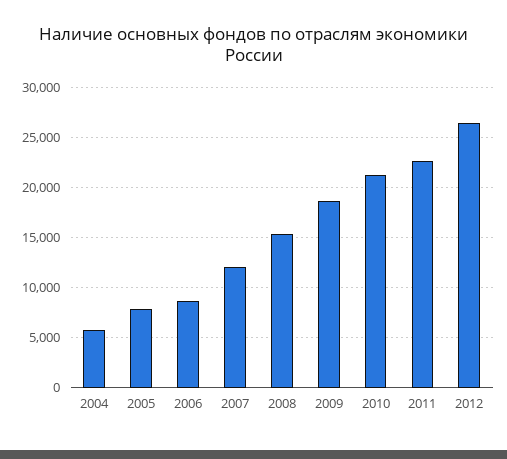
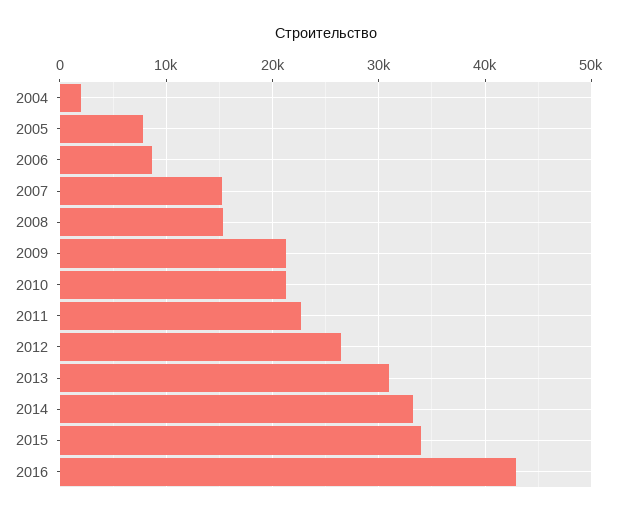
2004: 6000 -> 2000
2007: 12000 -> 15000
2009: 19000 -> 21000
2013: none -> 31000
2014: none -> 33000
2015: none -> 34000
2016: none -> 43000

